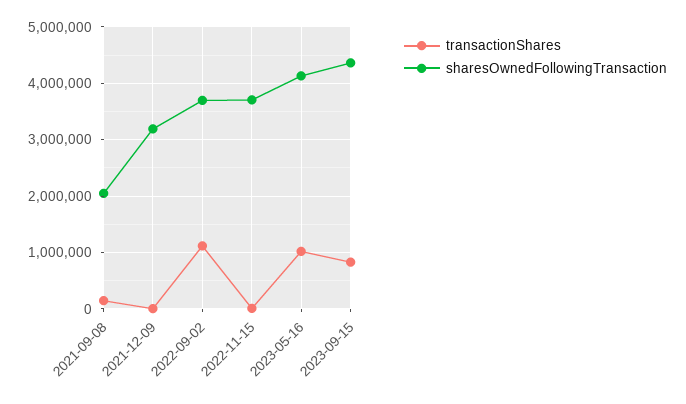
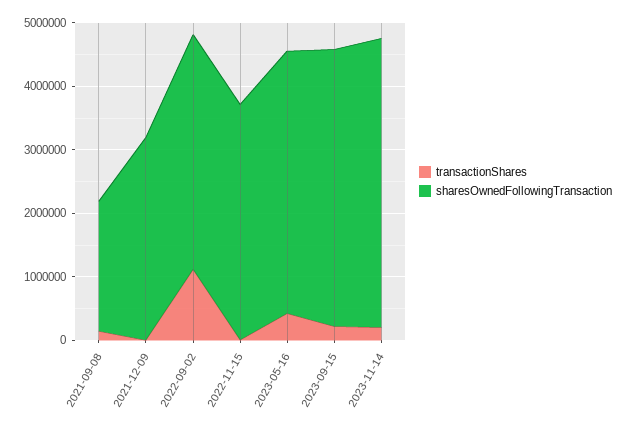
transactionShares, 2023-05-16: 1000000 -> 400000
transactionShares, 2023-09-15: 800000 -> 200000
transactionShares, 2023-11-14: none -> 200000
sharesOwnedFollowingTransaction, 2023-11-14: none -> 4600000

